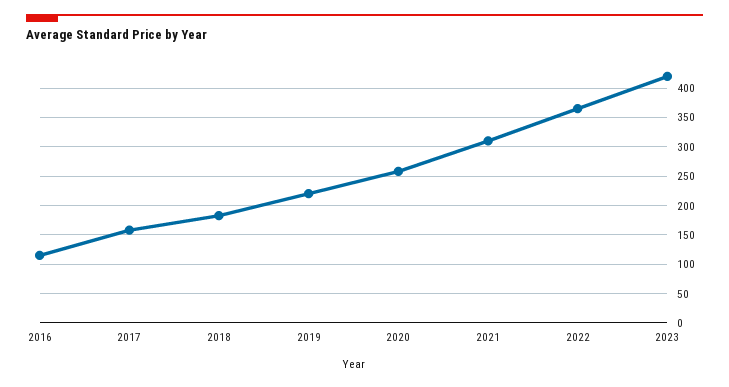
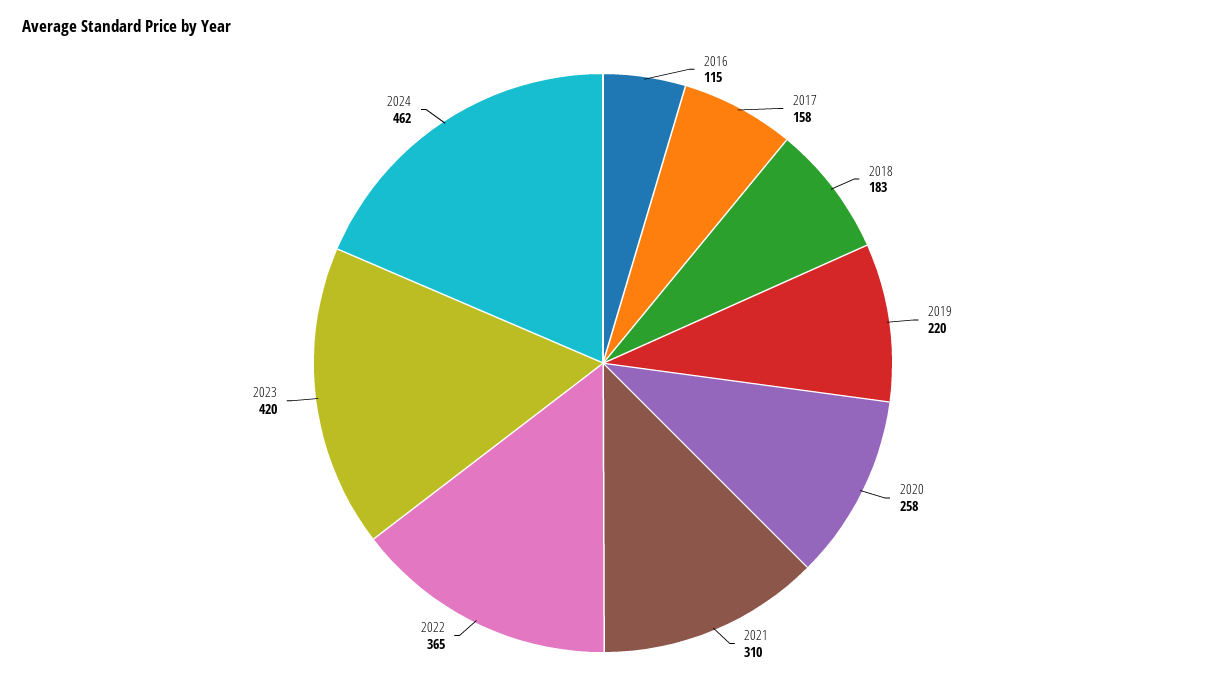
2024: none -> 462

